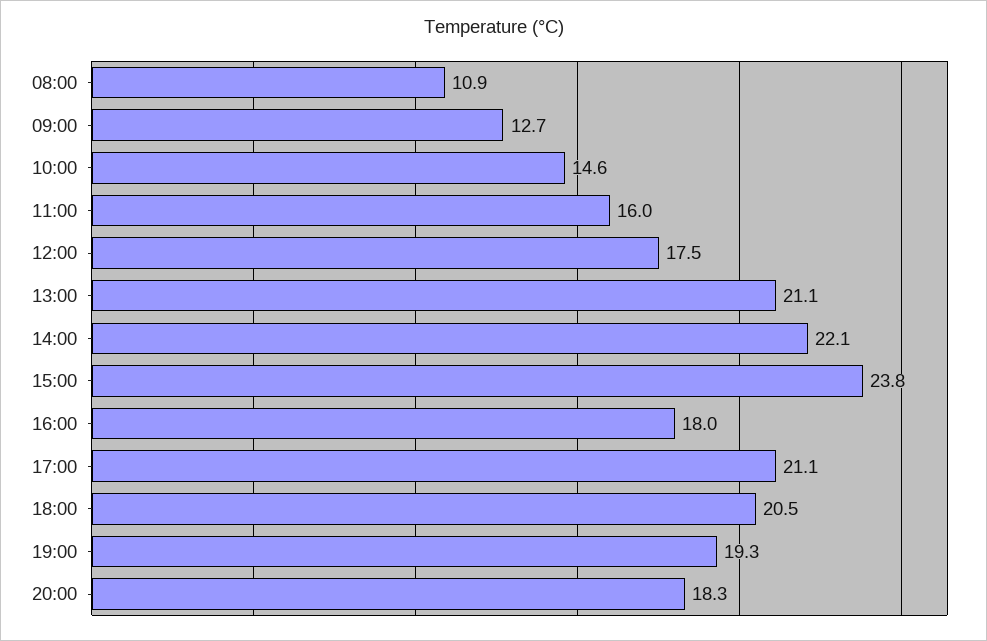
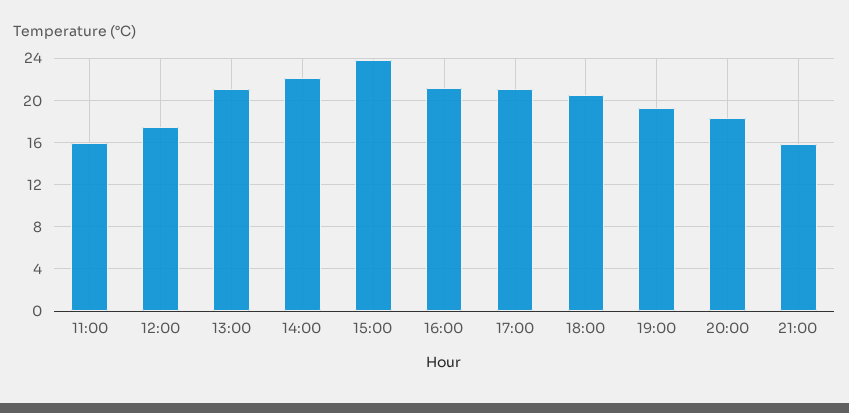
08:00: 10.9 -> none
09:00: 12.7 -> none
10:00: 14.6 -> none
16:00: 18 -> 21
21:00: none -> 16

